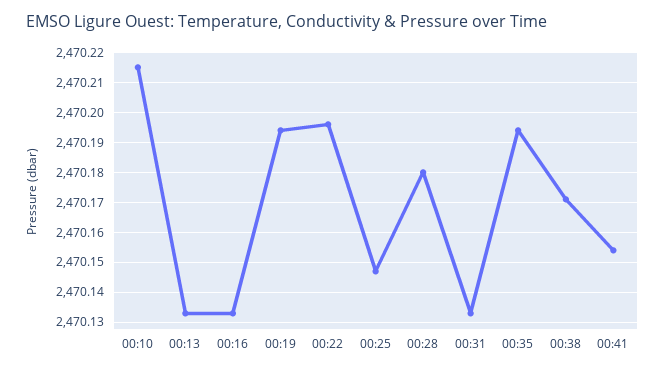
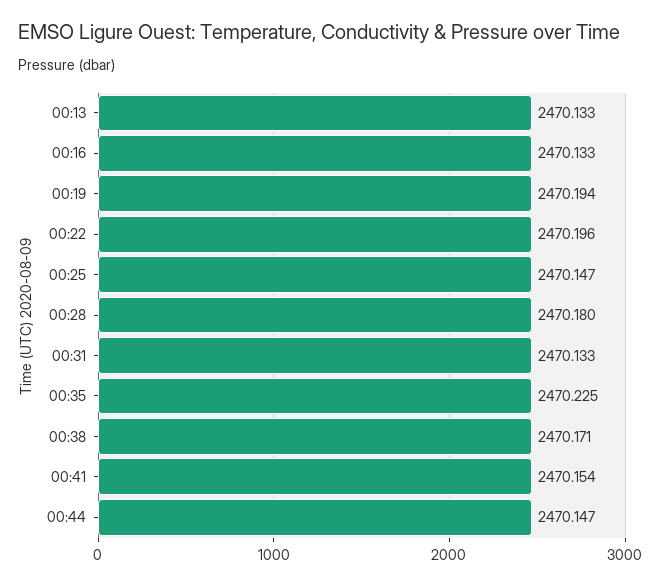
00:10: 2470.215 -> none
00:35: 2470.195 -> 2470.225
00:44: none -> 2470.147

